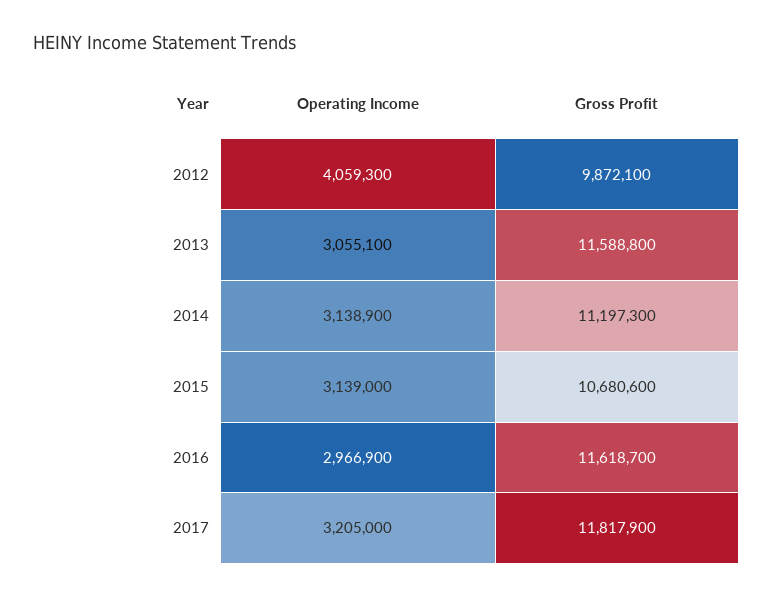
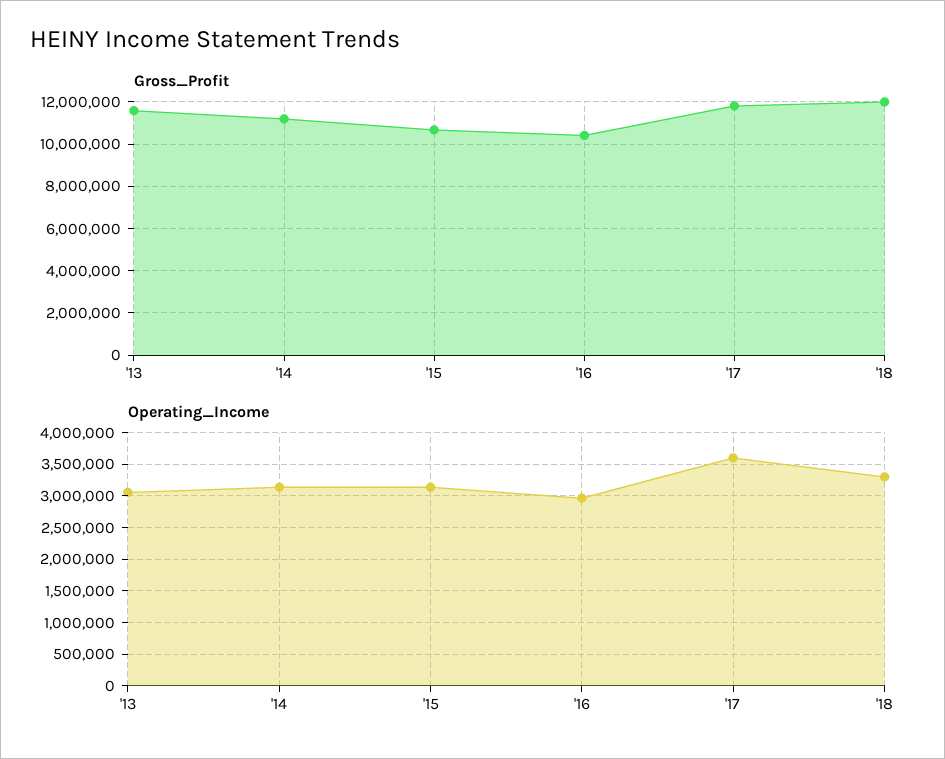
Operating Income, 2012: 4059300 -> none
Gross Profit, 2012: 9872100 -> none
Gross Profit, 2016: 11618700 -> 10500000
Operating Income, 2017: 3205000 -> 3600000
Gross Profit, '18: none -> 12000000
Operating Income, '18: none -> 3300000

